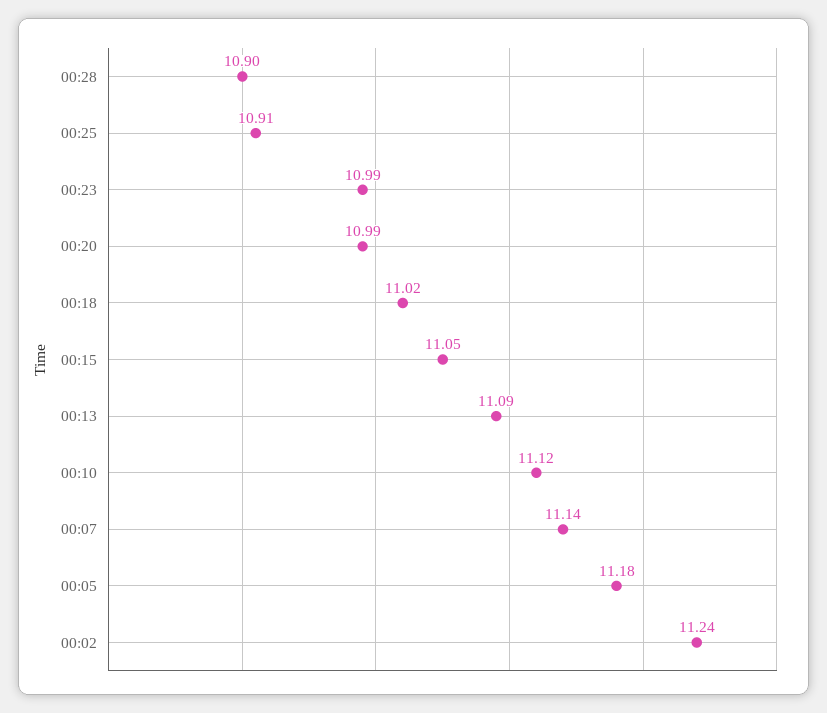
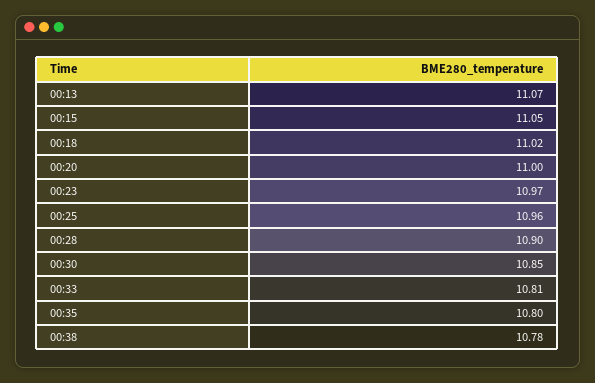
00:25: 10.91 -> 10.96
00:23: 10.99 -> 10.97
00:20: 10.99 -> 11
00:13: 11.09 -> 11.07
00:10: 11.12 -> none
00:07: 11.14 -> none
00:05: 11.18 -> none
00:02: 11.24 -> none
00:30: none -> 10.85
00:33: none -> 10.81
00:35: none -> 10.8
00:38: none -> 10.78

